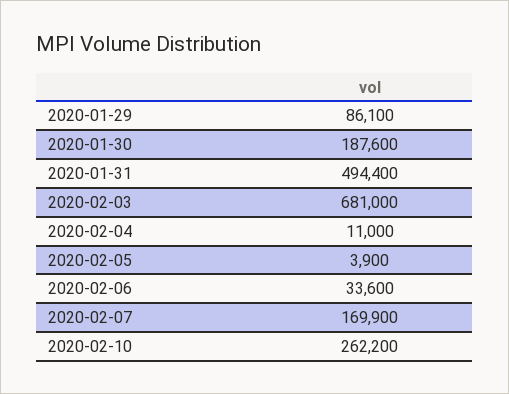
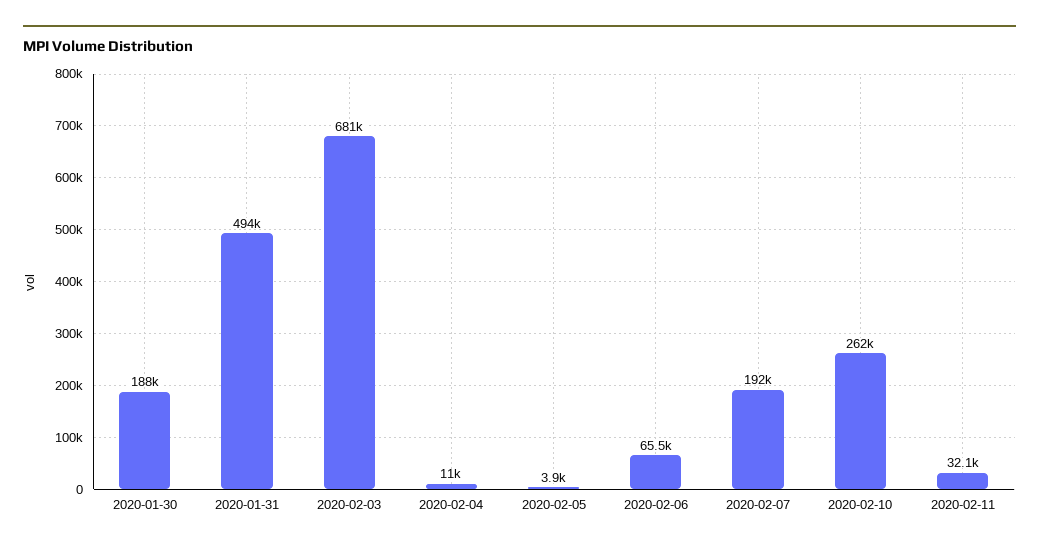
2020-01-29: 86100 -> none
2020-02-06: 33600 -> 65500
2020-02-07: 169900 -> 192000
2020-02-11: none -> 32100

